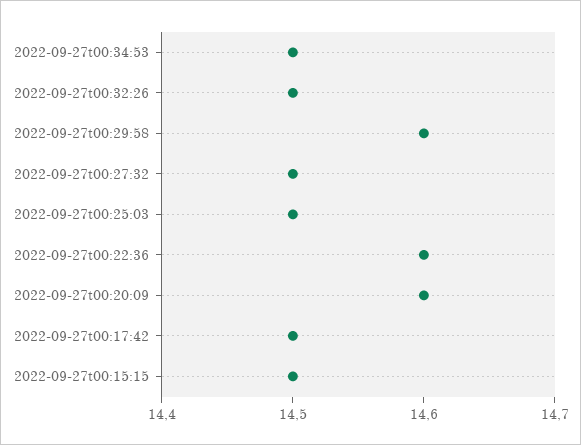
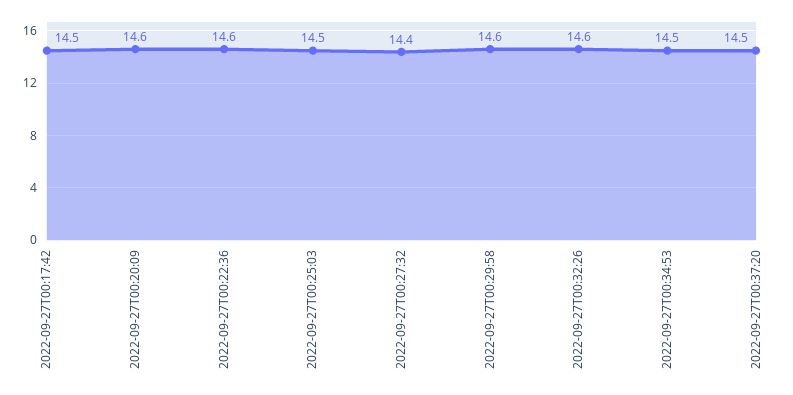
2022-09-27t00:32:26: 14.5 -> 14.6
2022-09-27t00:27:32: 14.5 -> 14.4
2022-09-27t00:15:15: 14.5 -> none
2022-09-27T00:37:20: none -> 14.5

